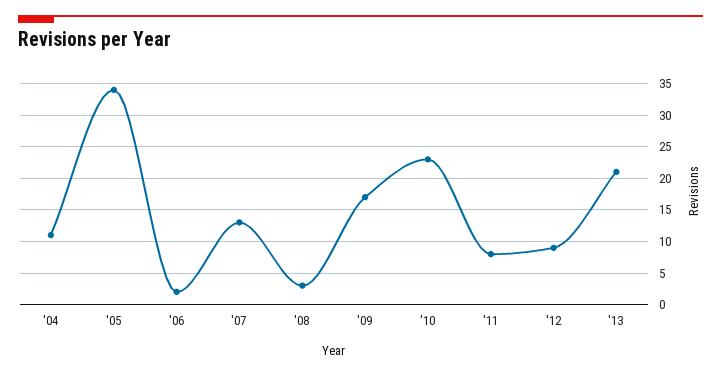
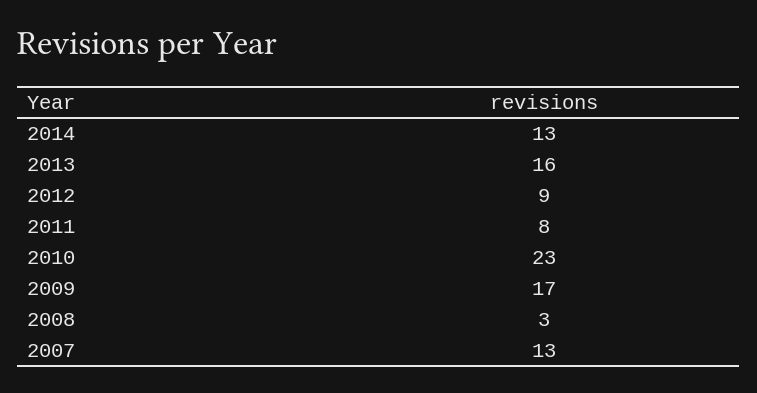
'04: 11 -> none
'05: 34 -> none
'06: 2 -> none
'13: 21 -> 16
2014: none -> 13

